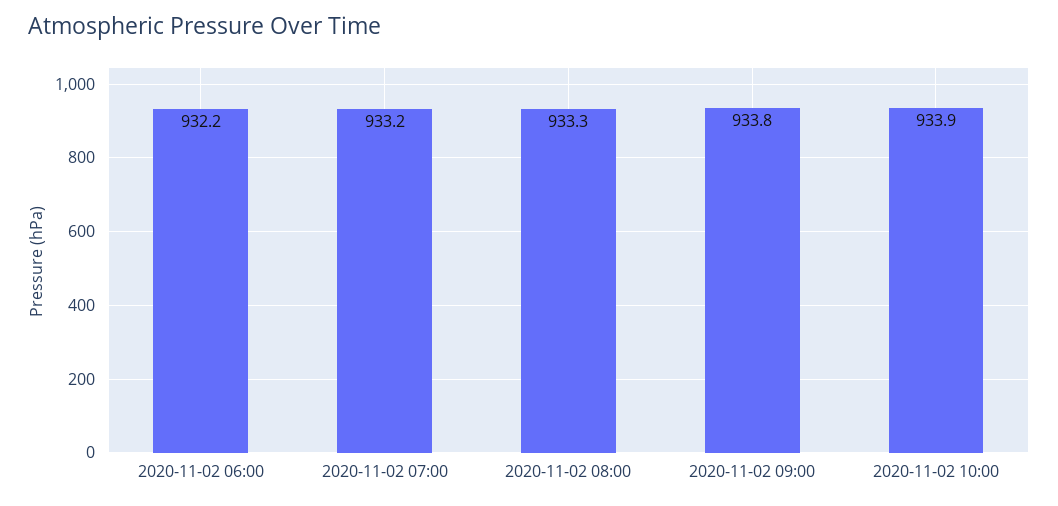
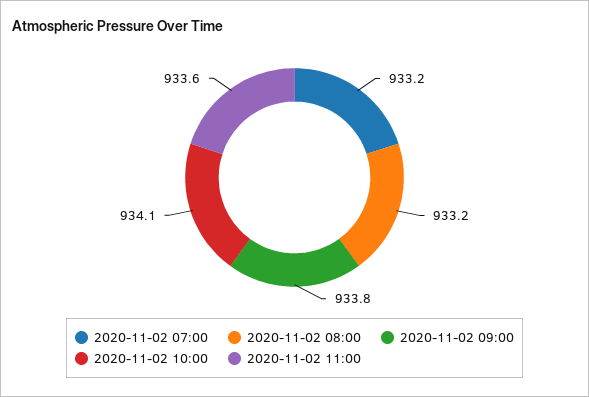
2020-11-02 06:00: 932.2 -> none
2020-11-02 08:00: 933.3 -> 933.2
2020-11-02 10:00: 933.9 -> 934.1
2020-11-02 11:00: none -> 933.6

